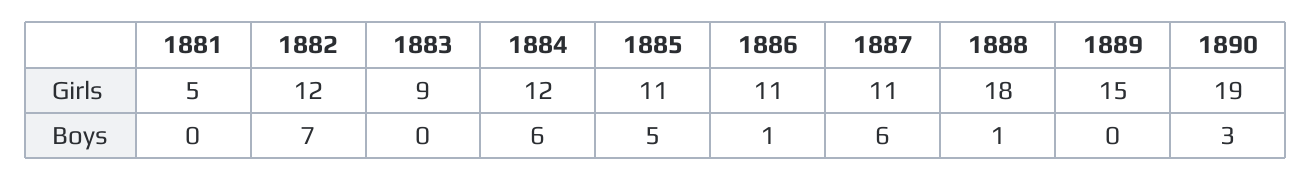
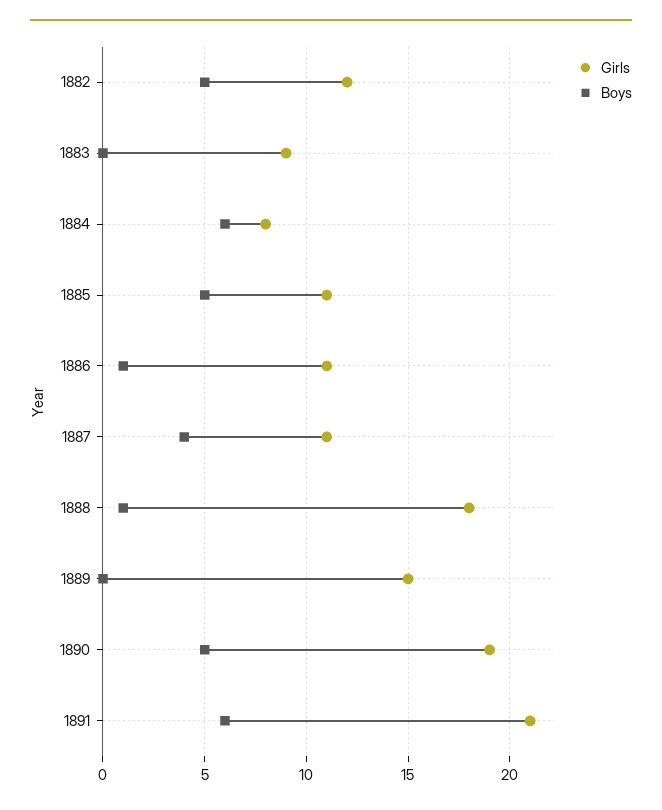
Girls, 1881: 5 -> none
Girls, 1884: 12 -> 8
Boys, 1881: 0 -> none
Boys, 1882: 7 -> 5
Boys, 1887: 6 -> 4
Boys, 1890: 3 -> 5
Girls, 1891: none -> 21
Boys, 1891: none -> 6

